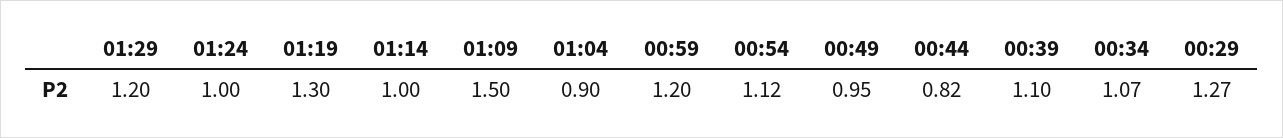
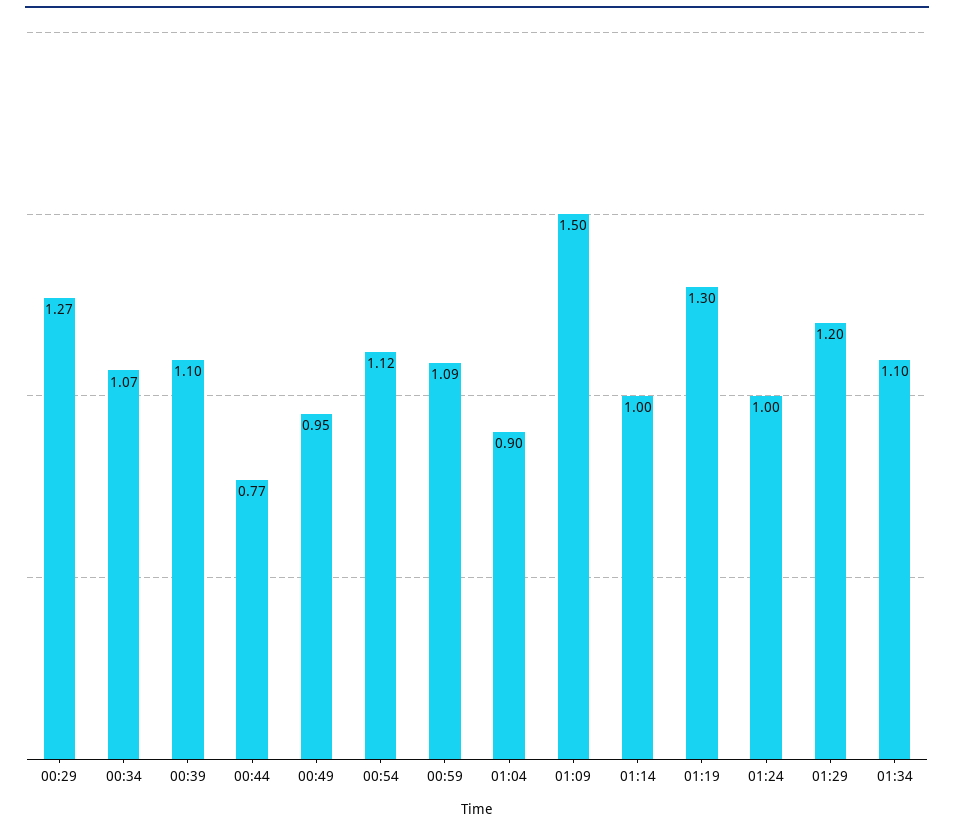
00:59: 1.2 -> 1.09
00:44: 0.82 -> 0.77
01:34: none -> 1.1

